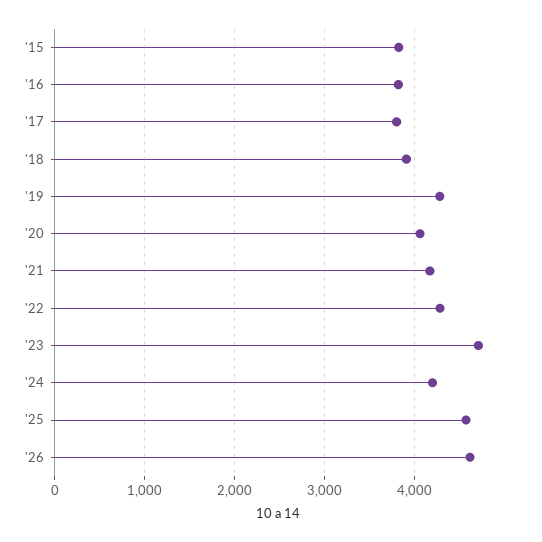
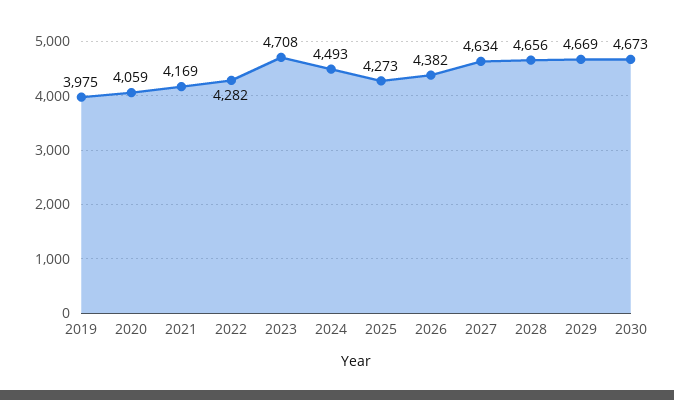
'15: 3800 -> none
'16: 3800 -> none
'17: 3800 -> none
'18: 3900 -> none
'19: 4300 -> 3975
'24: 4200 -> 4493
'25: 4600 -> 4273
'26: 4600 -> 4382
2027: none -> 4634
2028: none -> 4656
2029: none -> 4669
2030: none -> 4673

